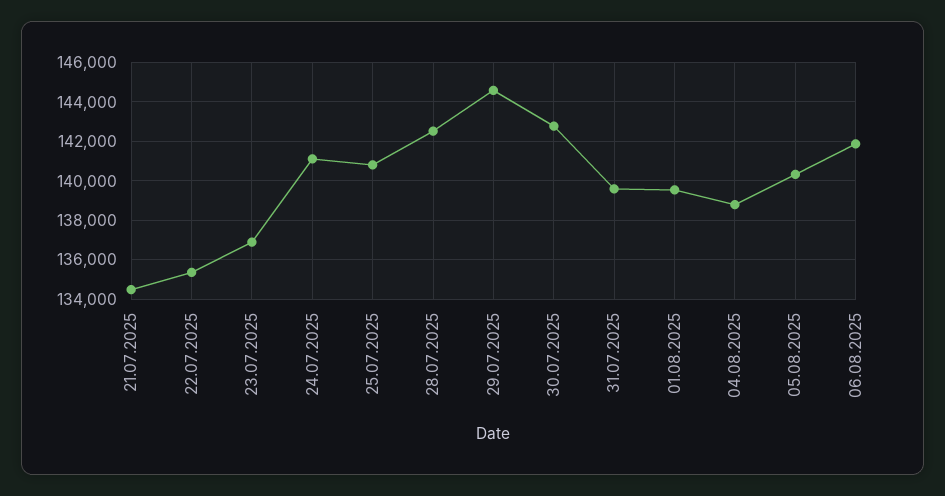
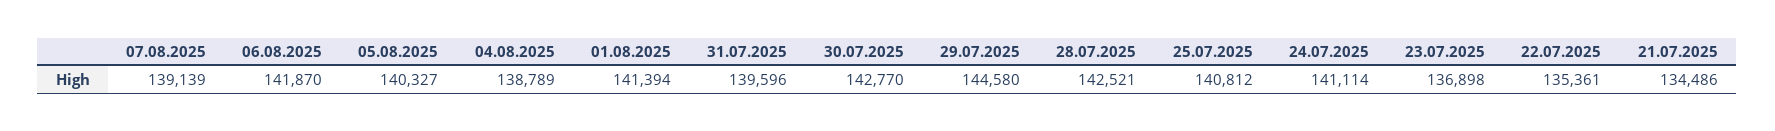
01.08.2025: 139500 -> 141394
07.08.2025: none -> 139139

